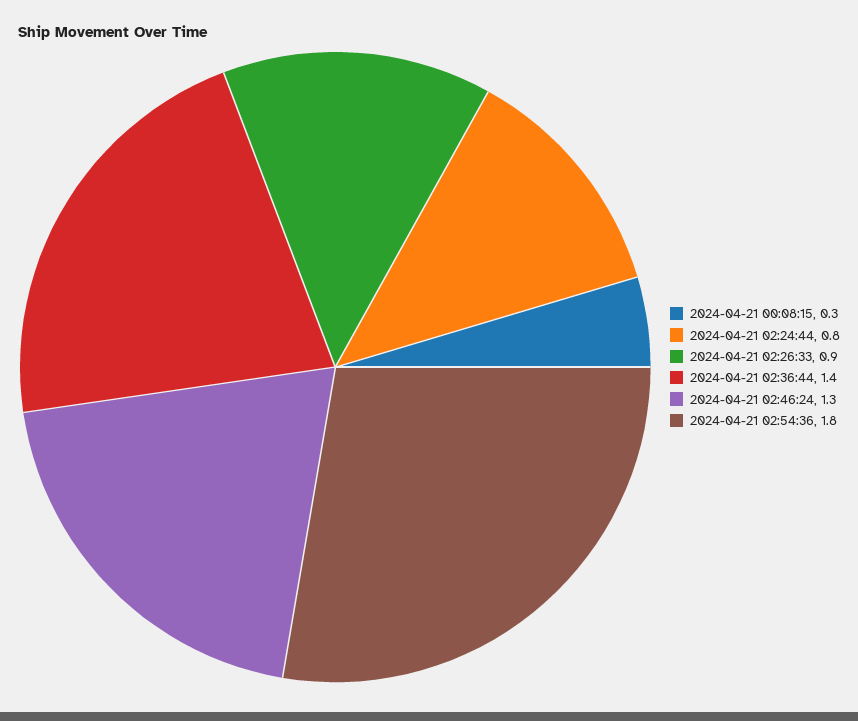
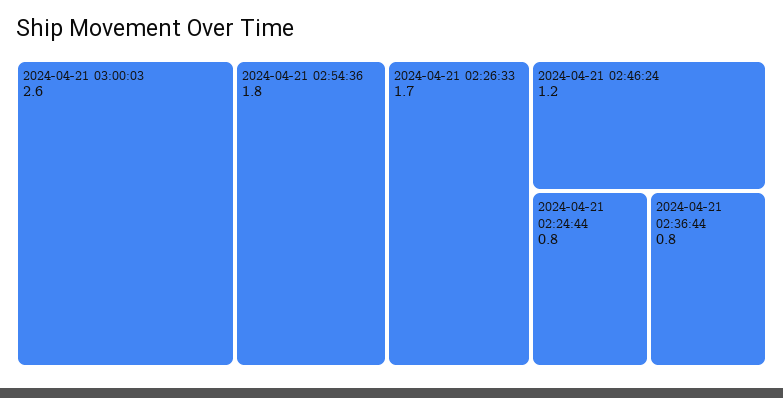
2024-04-21 00:08:15: 0.3 -> none
2024-04-21 02:26:33: 0.9 -> 1.7
2024-04-21 02:36:44: 1.4 -> 0.8
2024-04-21 02:46:24: 1.3 -> 1.2
2024-04-21 03:00:03: none -> 2.6

